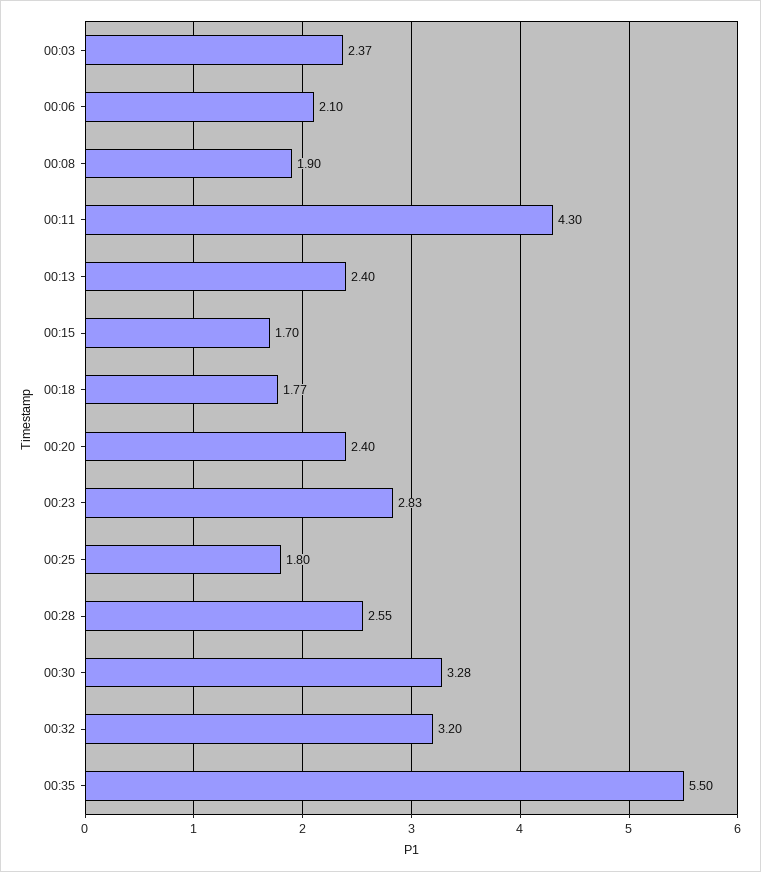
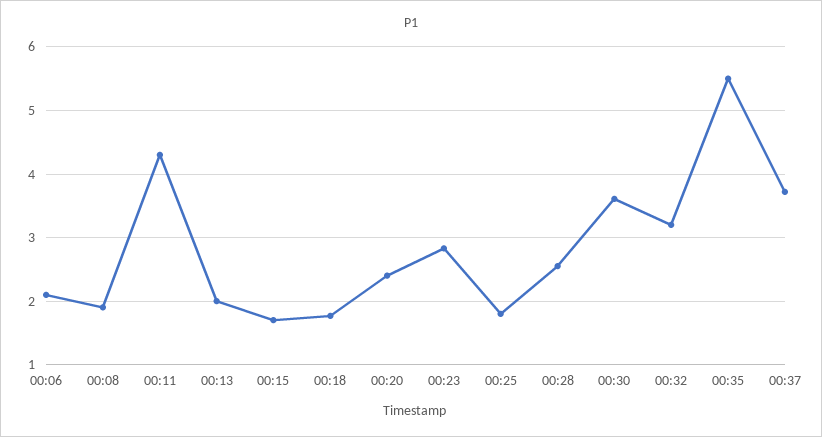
00:03: 2.37 -> none
00:13: 2.4 -> 2
00:30: 3.28 -> 3.6
00:37: none -> 3.7

